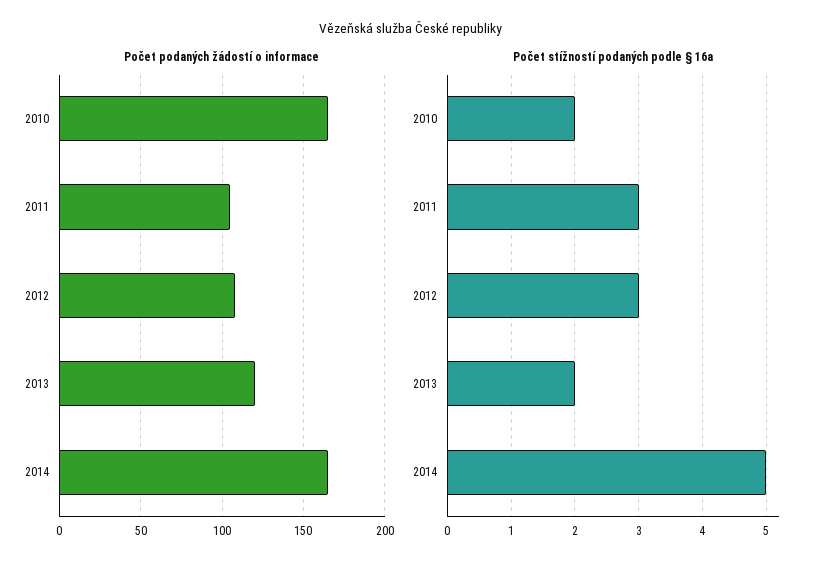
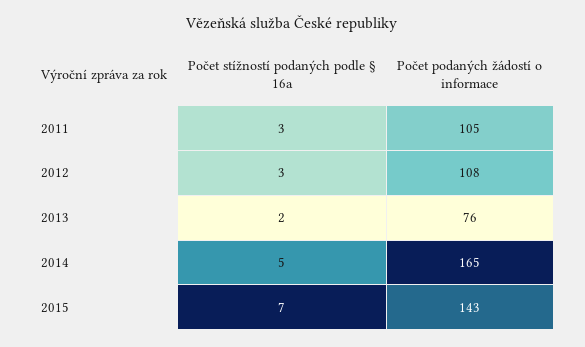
Počet podaných žádostí o informace, 2010: 165 -> none
Počet podaných žádostí o informace, 2013: 120 -> 76
Počet stížností podaných podle § 16a, 2010: 2 -> none
Počet stížností podaných podle § 16a, 2015: none -> 7
Počet podaných žádostí o informace, 2015: none -> 143

